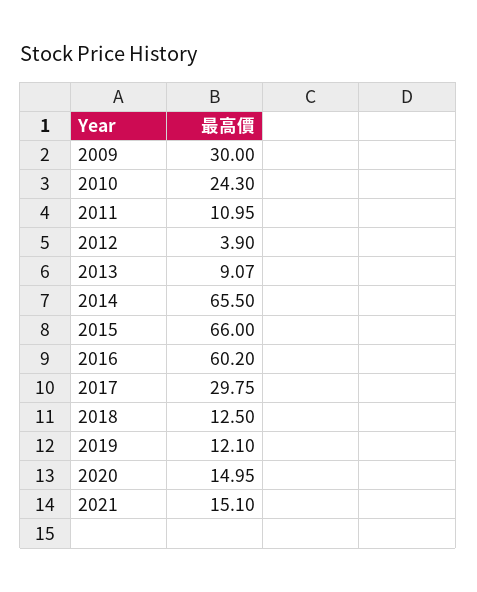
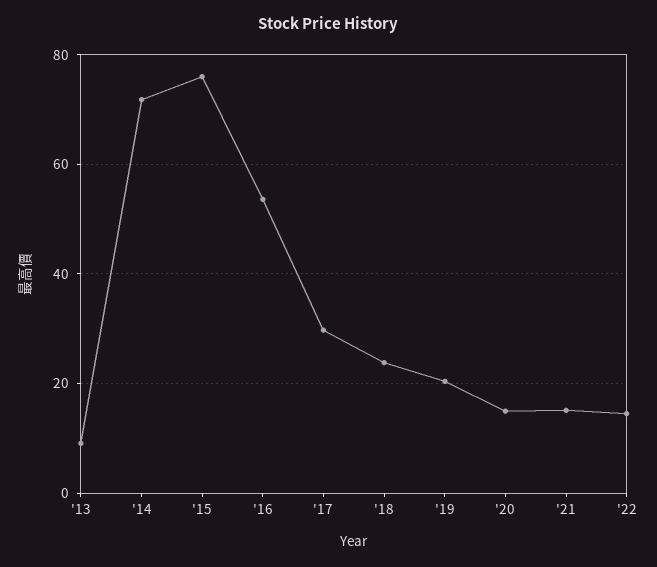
2009: 30 -> none
2010: 24.3 -> none
2011: 10.95 -> none
2012: 3.9 -> none
2014: 65.5 -> 72
2015: 66 -> 76
2016: 60.2 -> 54
2018: 12.5 -> 24
2019: 12.1 -> 20
'22: none -> 14

